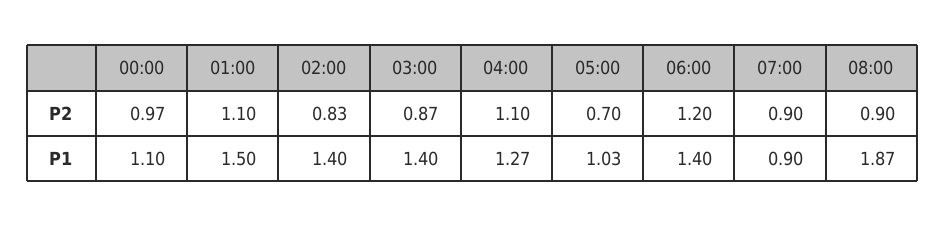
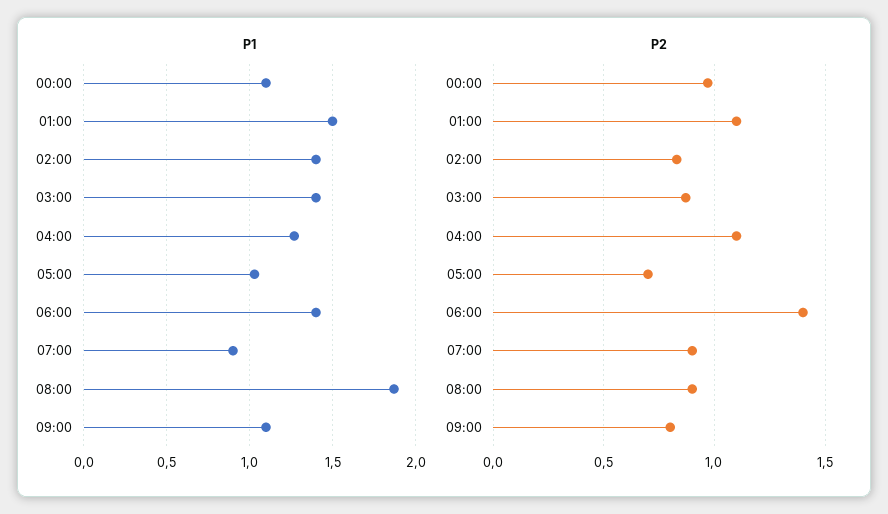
P2, 06:00: 1.2 -> 1.4
P1, 09:00: none -> 1.1
P2, 09:00: none -> 0.8

